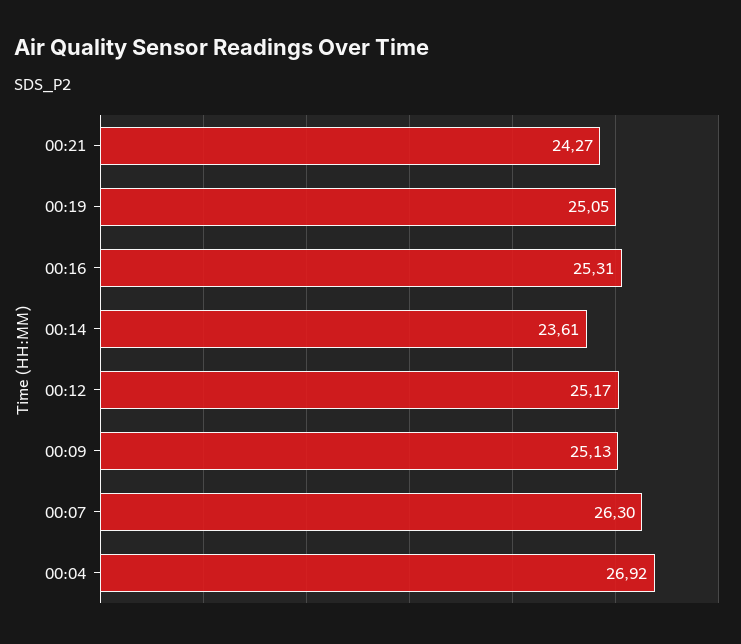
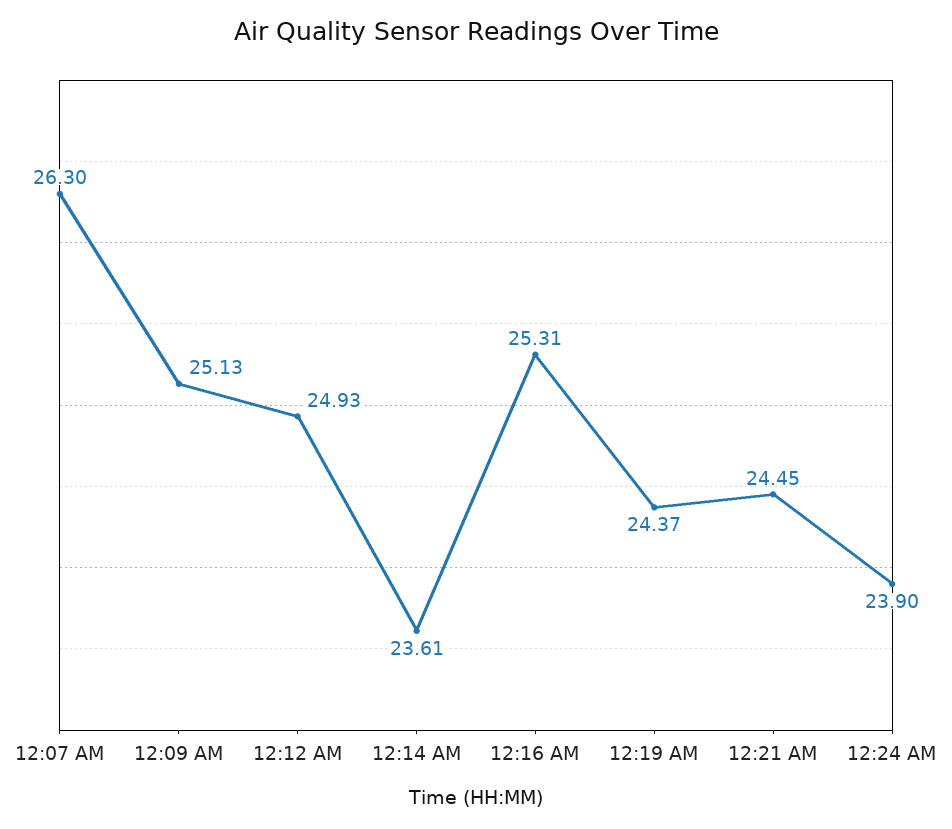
00:21: 24.27 -> 24.45
00:19: 25.05 -> 24.37
00:12: 25.17 -> 24.93
00:04: 26.92 -> none
12:24 AM: none -> 23.9

